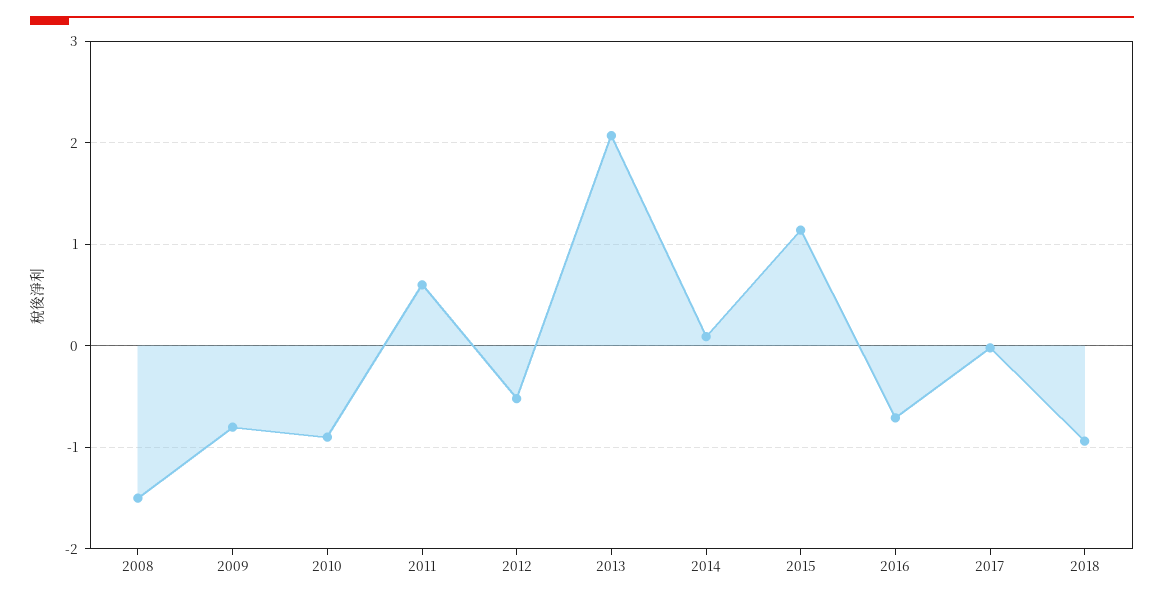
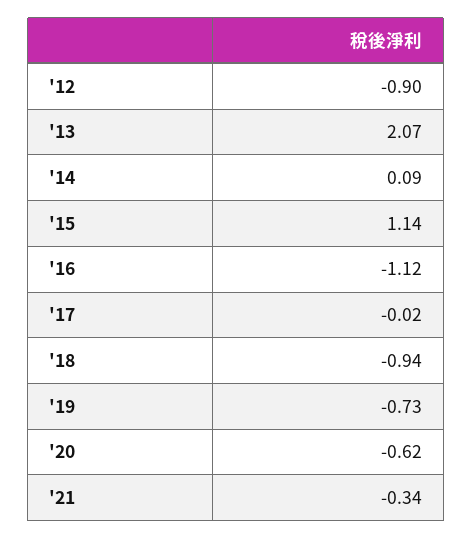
2008: -1.5 -> none
2009: -0.8 -> none
2010: -0.9 -> none
2011: 0.6 -> none
2012: -0.5 -> -0.9
2016: -0.7 -> -1.12
'19: none -> -0.73
'20: none -> -0.62
'21: none -> -0.34

